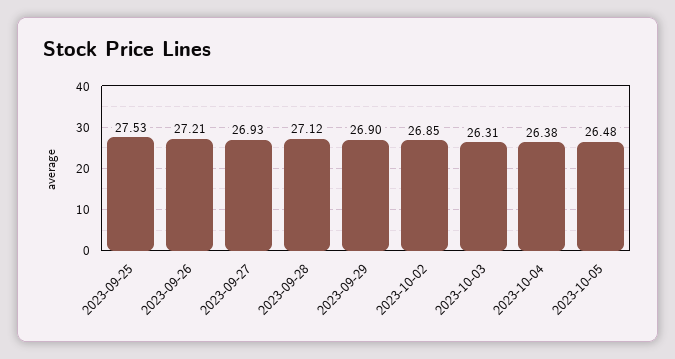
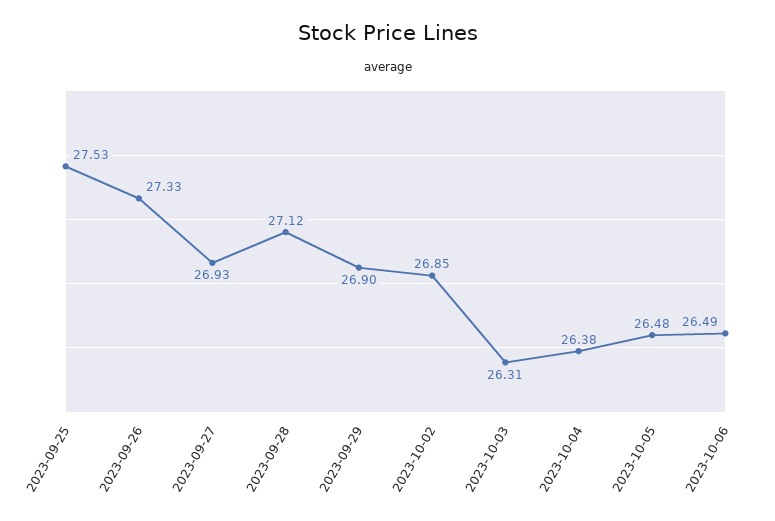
2023-09-26: 27.21 -> 27.33
2023-10-06: none -> 26.49

